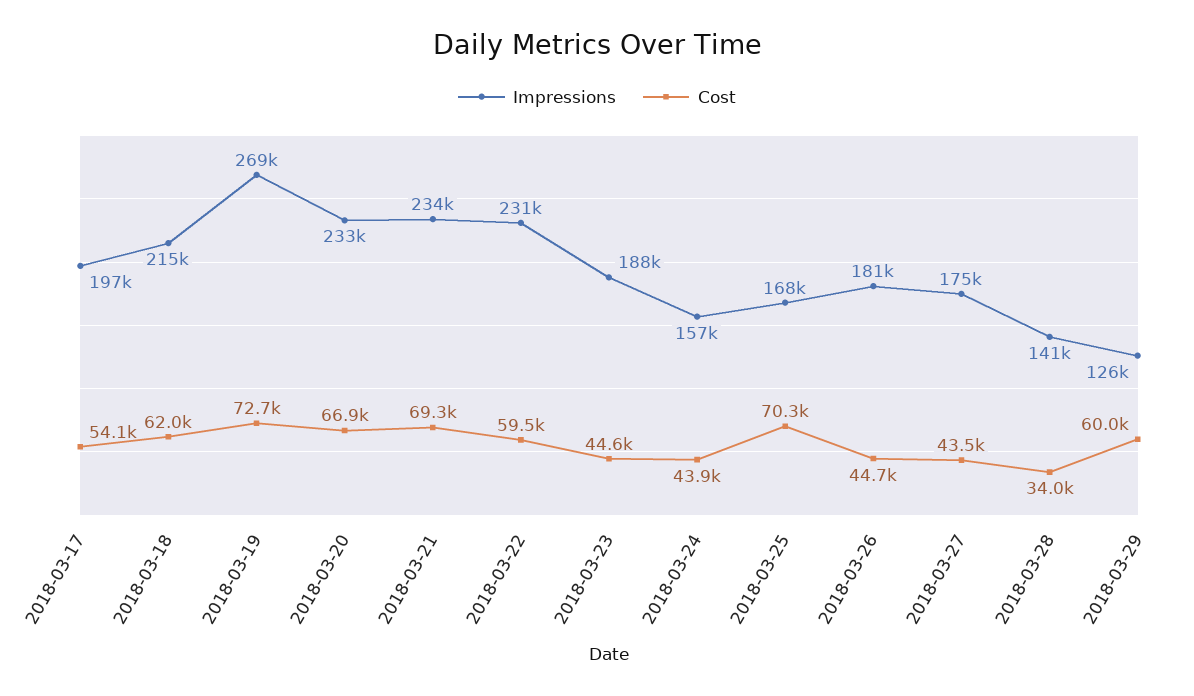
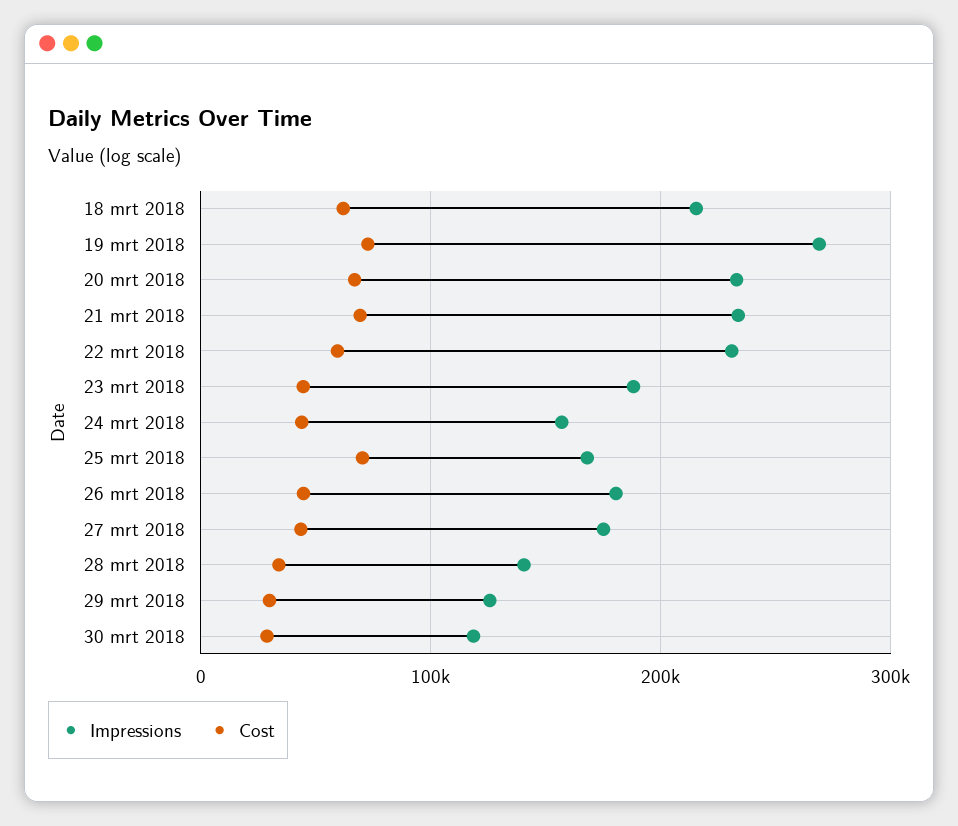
Impressions, 2018-03-17: 197000 -> none
Cost, 2018-03-17: 54100 -> none
Cost, 2018-03-29: 60000 -> 30000
Impressions, 30 mrt 2018: none -> 120000
Cost, 30 mrt 2018: none -> 30000

